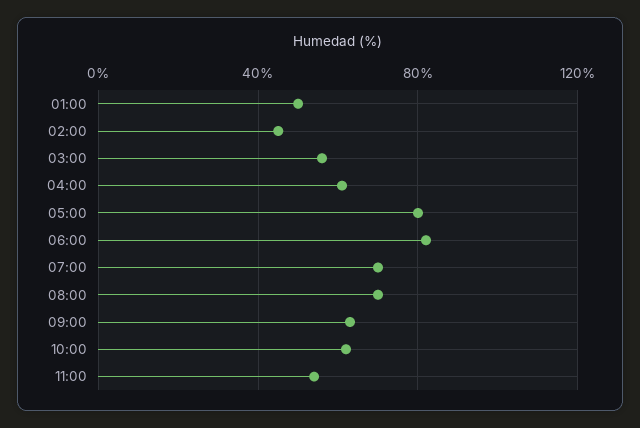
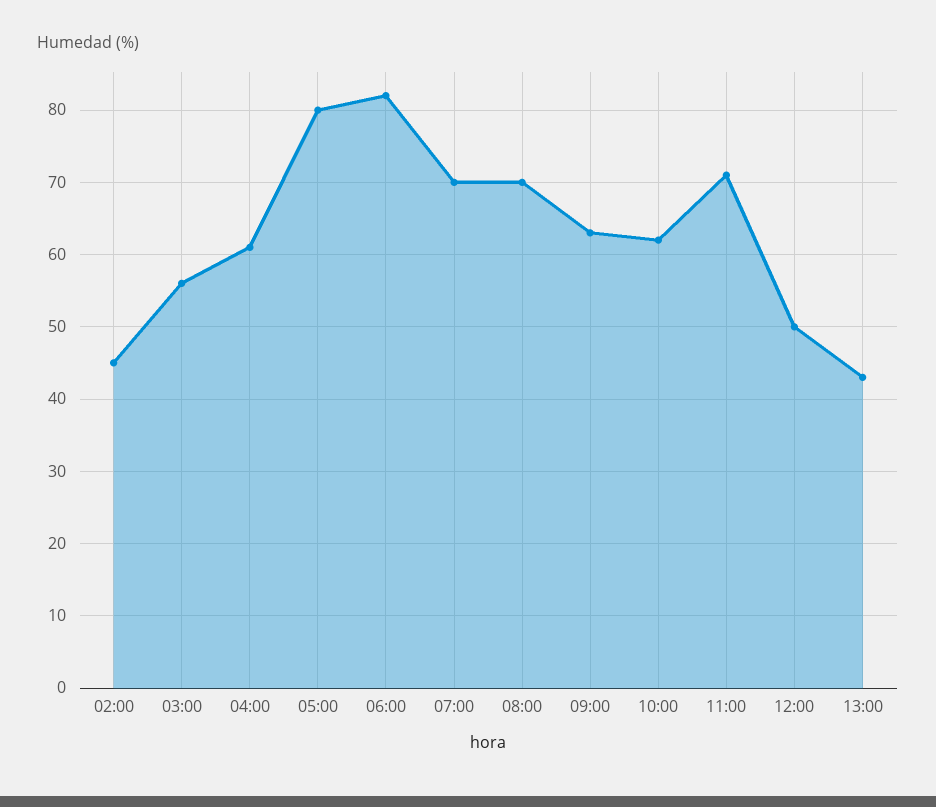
01:00: 50 -> none
11:00: 55 -> 71
12:00: none -> 50
13:00: none -> 43

